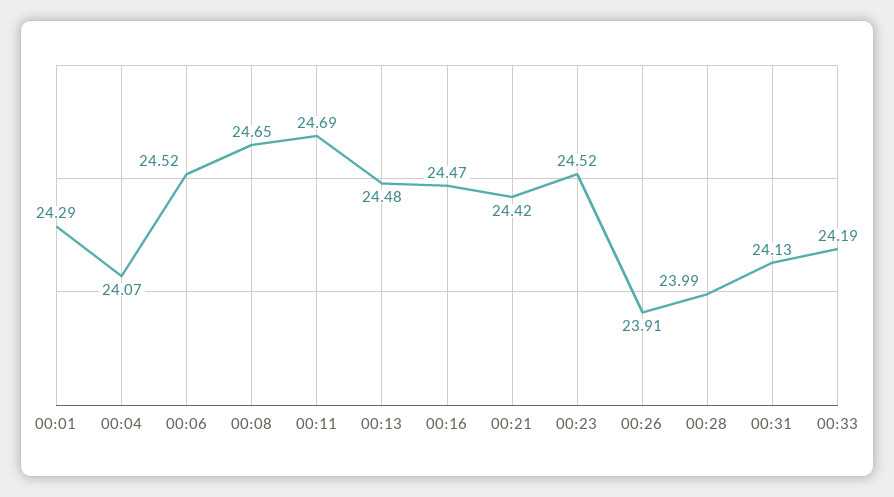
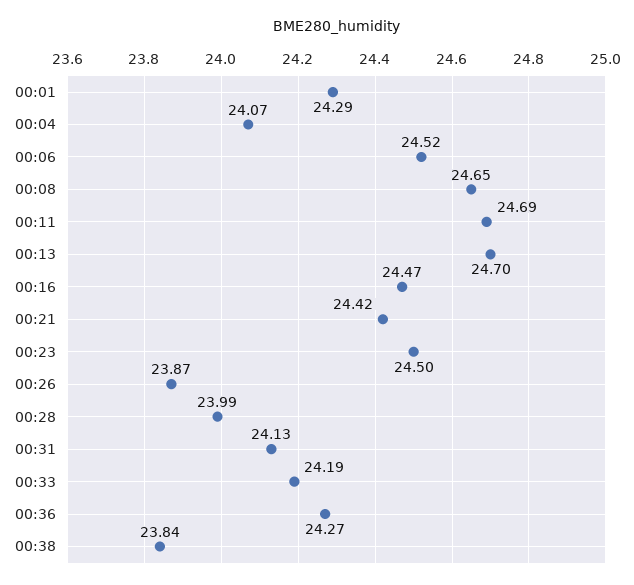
00:13: 24.48 -> 24.7
00:23: 24.52 -> 24.5
00:26: 23.91 -> 23.87
00:36: none -> 24.27
00:38: none -> 23.84

